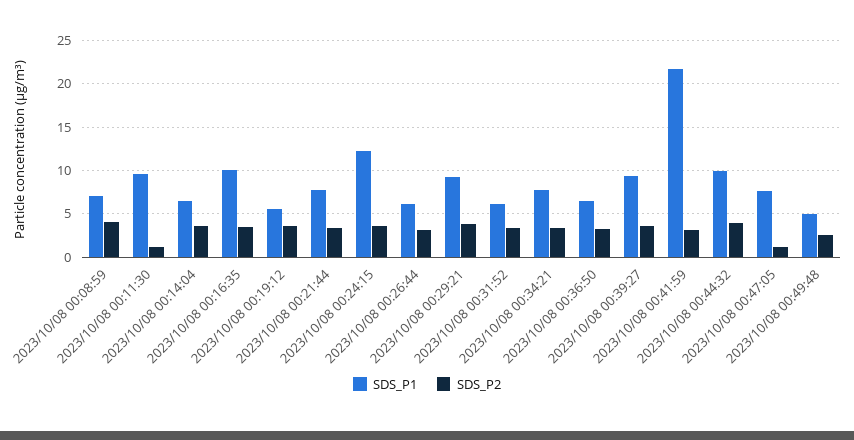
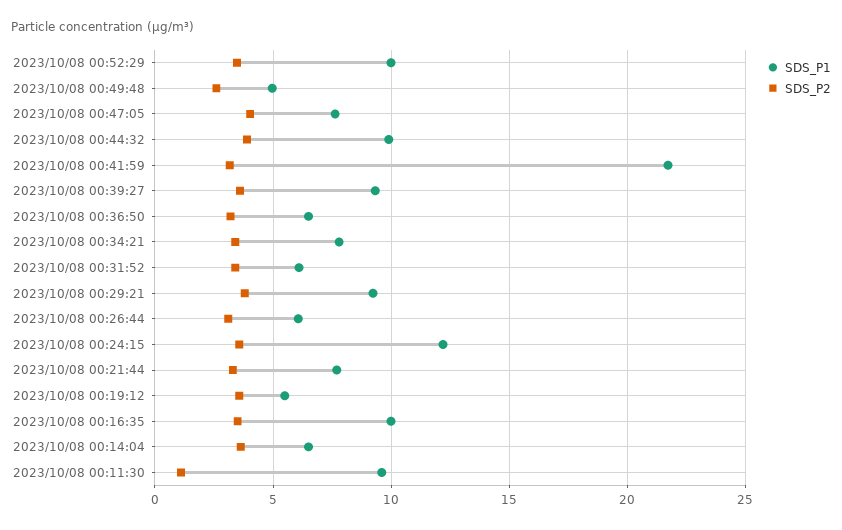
SDS_P1, 2023/10/08 00:08:59: 7 -> none
SDS_P2, 2023/10/08 00:08:59: 4 -> none
SDS_P2, 2023/10/08 00:47:05: 1 -> 4
SDS_P1, 2023/10/08 00:52:29: none -> 10
SDS_P2, 2023/10/08 00:52:29: none -> 3.5

